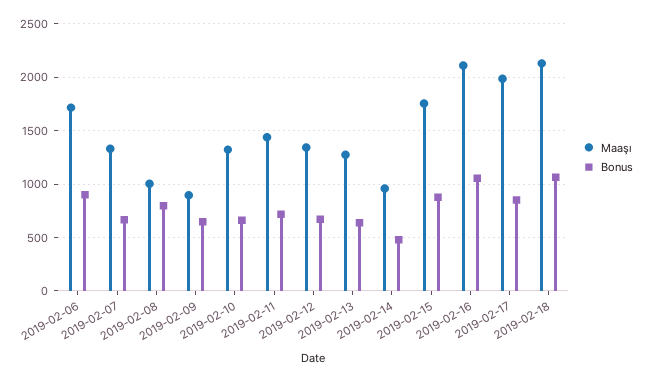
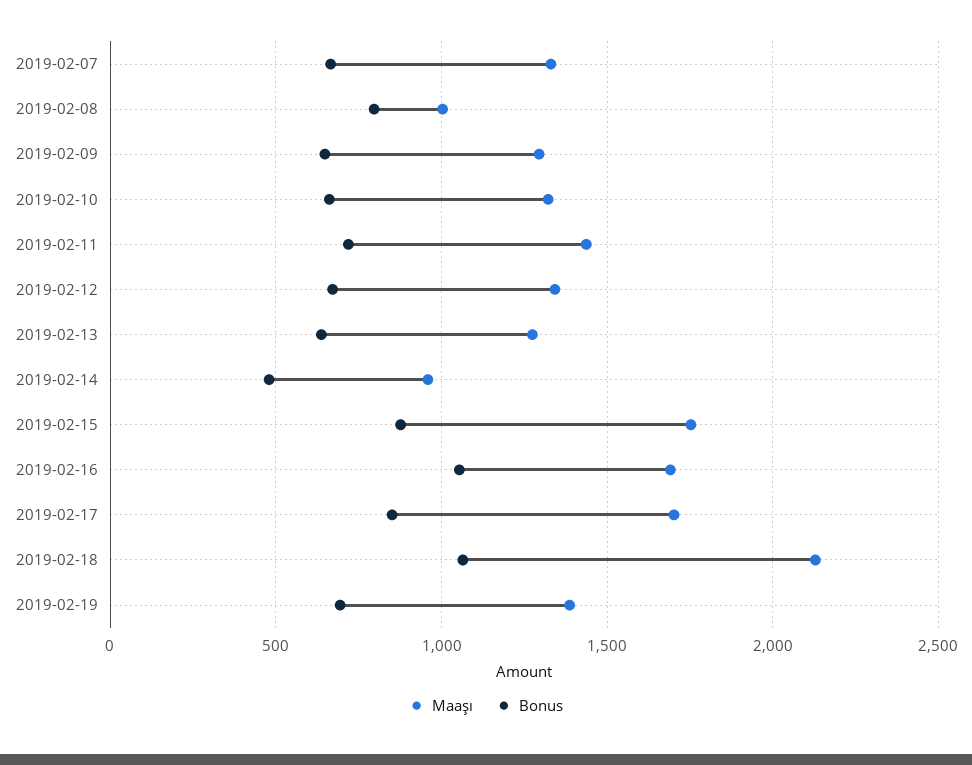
Maaşı, 2019-02-06: 1700 -> none
Bonus, 2019-02-06: 900 -> none
Maaşı, 2019-02-09: 900 -> 1300
Maaşı, 2019-02-16: 2100 -> 1700
Maaşı, 2019-02-17: 2000 -> 1700
Maaşı, 2019-02-19: none -> 1400
Bonus, 2019-02-19: none -> 700

